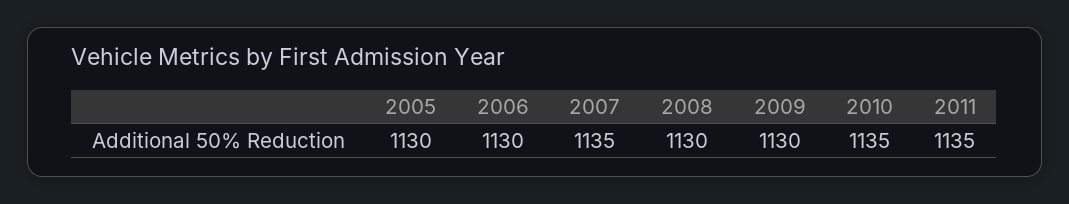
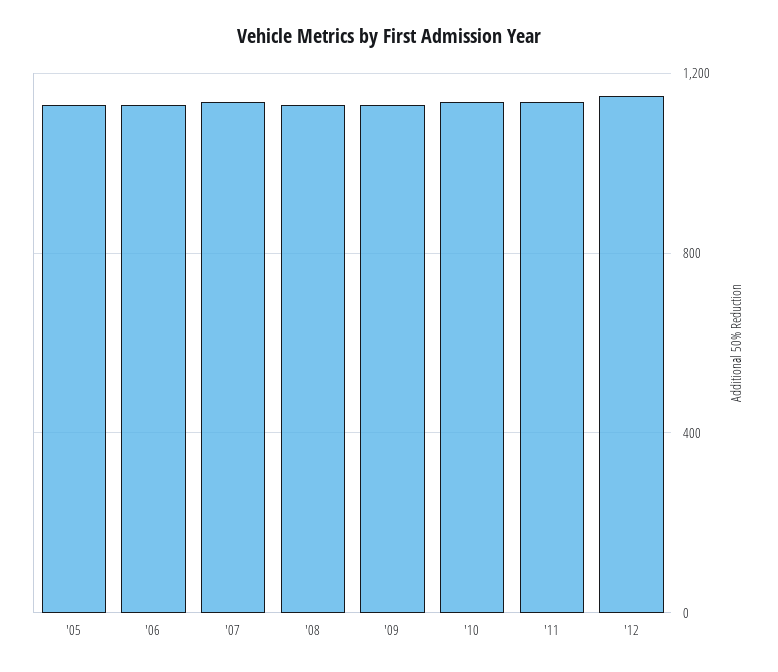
'12: none -> 1150

